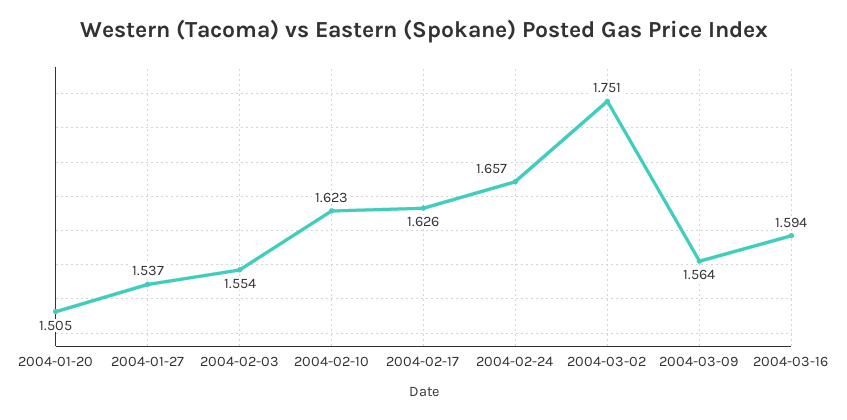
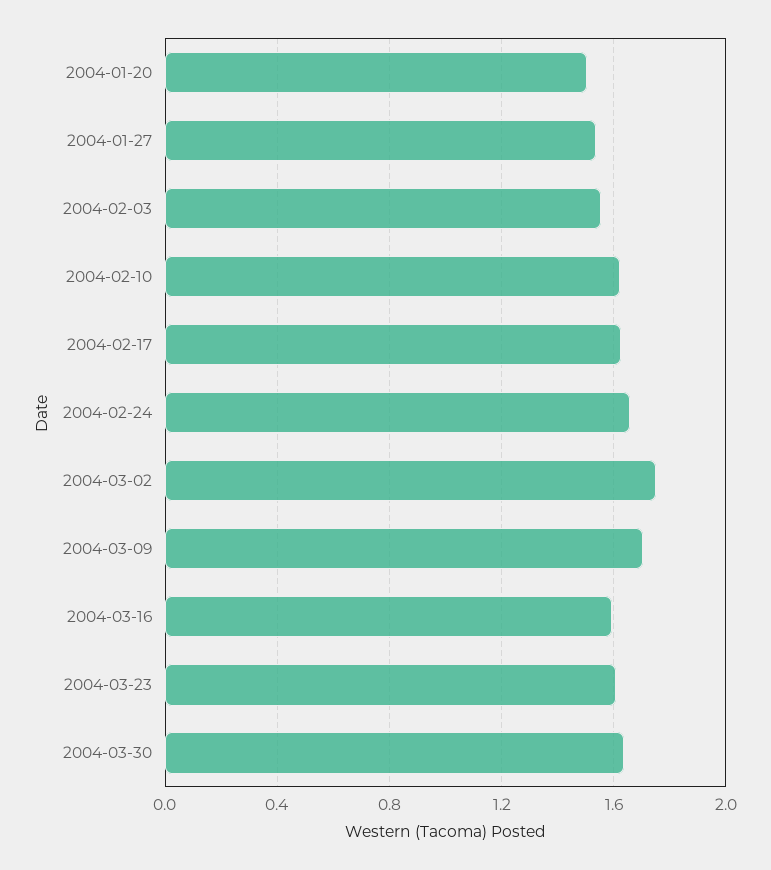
2004-03-09: 1.564 -> 1.7
2004-03-23: none -> 1.6
2004-03-30: none -> 1.65

